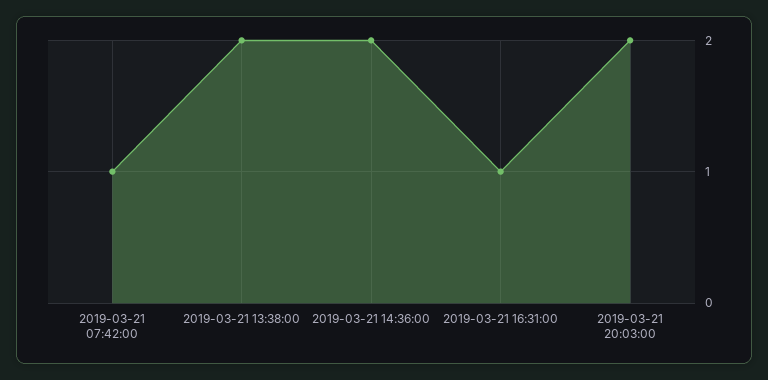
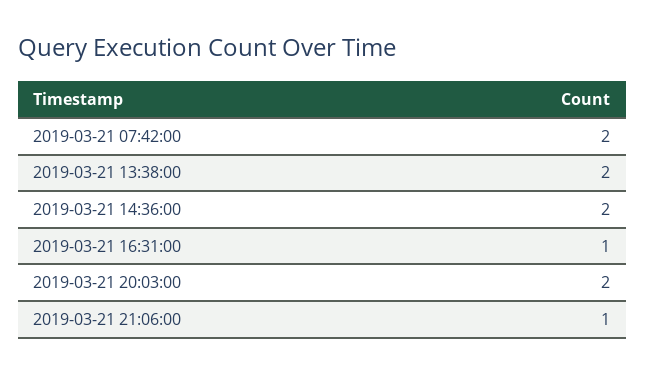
2019-03-21 07:42:00: 1 -> 2
2019-03-21 21:06:00: none -> 1

